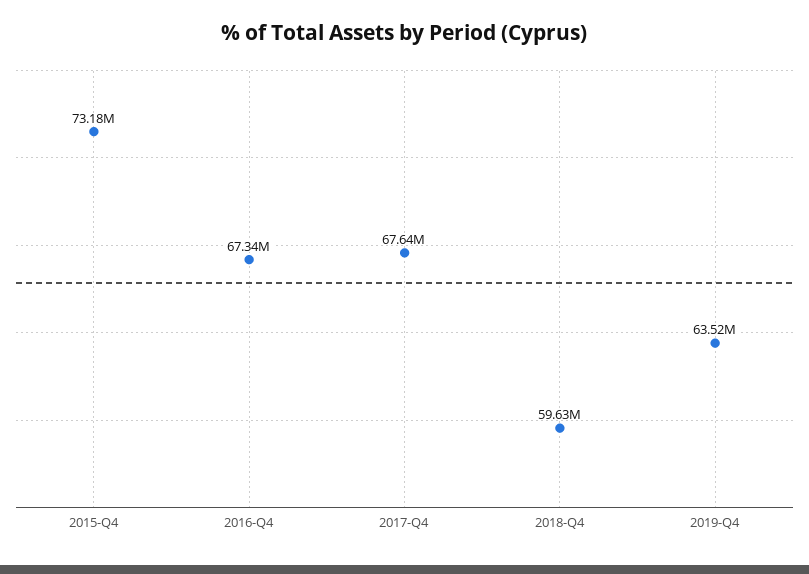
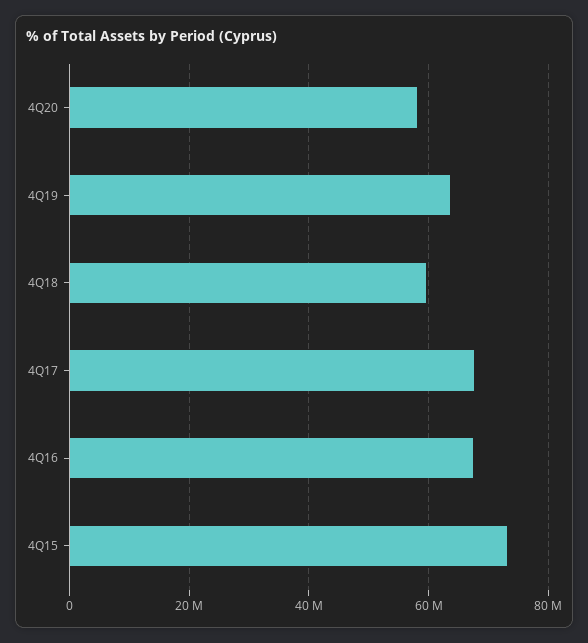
4Q20: none -> 58000000

